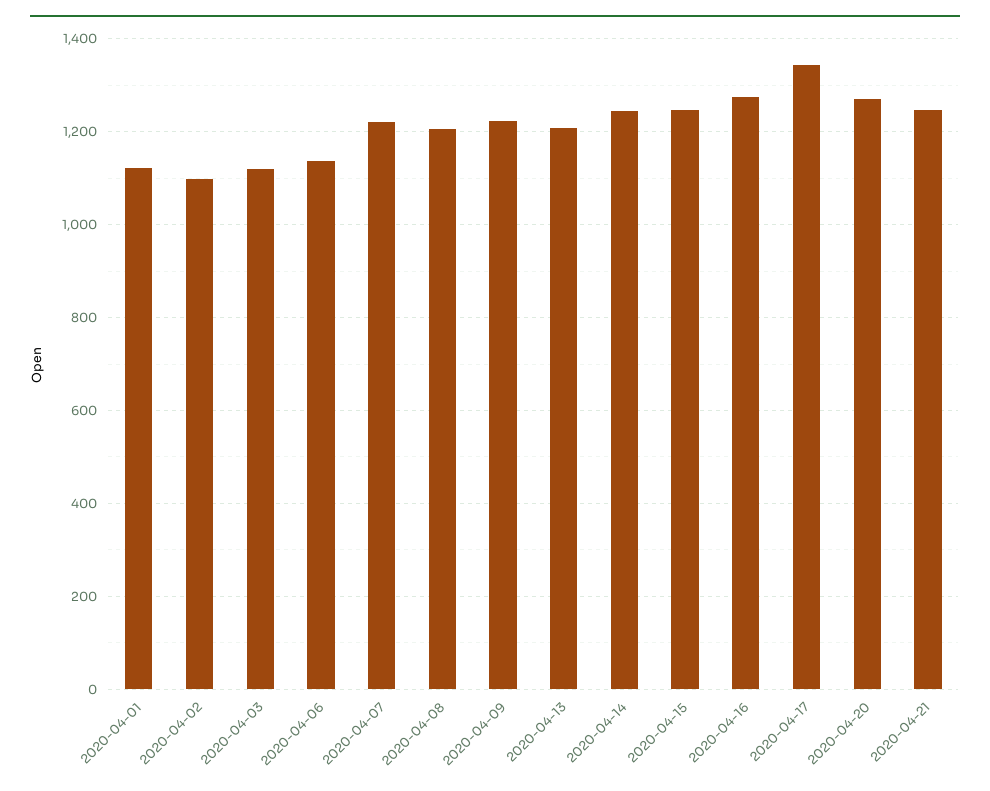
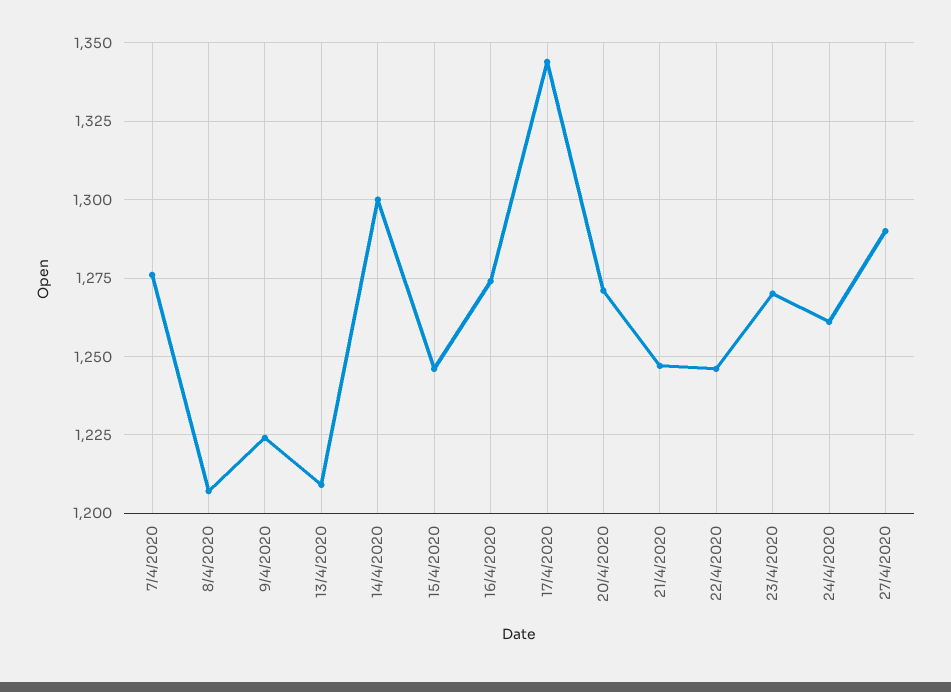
2020-04-01: 1120 -> none
2020-04-02: 1100 -> none
2020-04-03: 1120 -> none
2020-04-06: 1140 -> none
2020-04-07: 1220 -> 1275
2020-04-14: 1240 -> 1300
22/4/2020: none -> 1245
23/4/2020: none -> 1270
24/4/2020: none -> 1260
27/4/2020: none -> 1290

